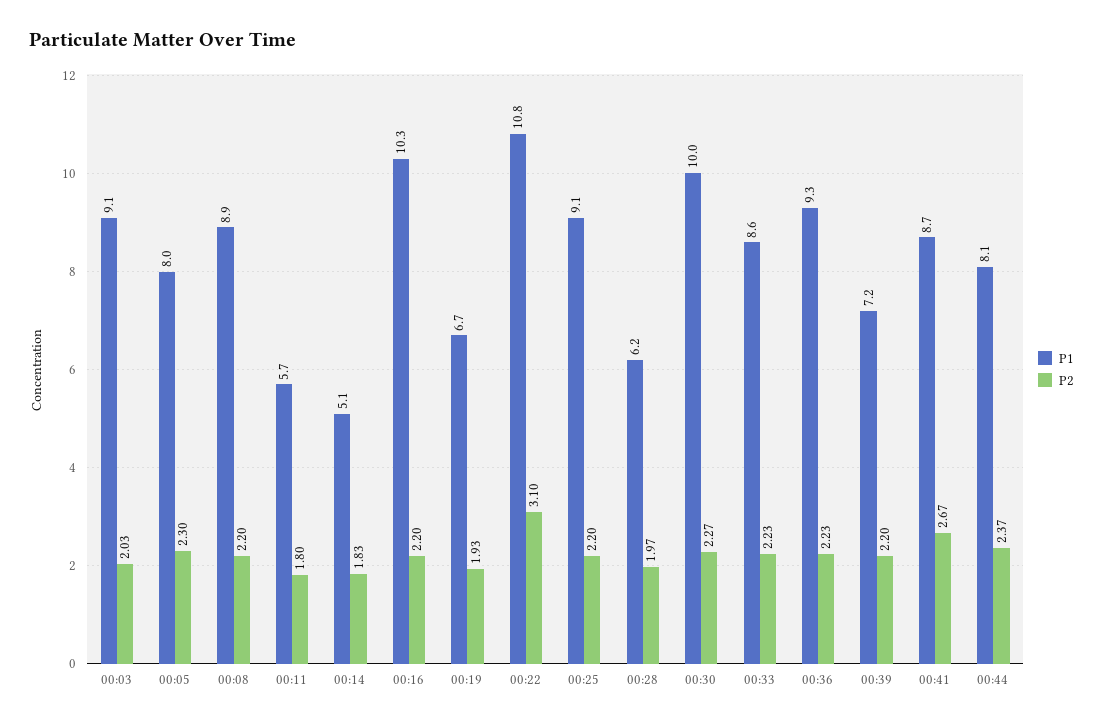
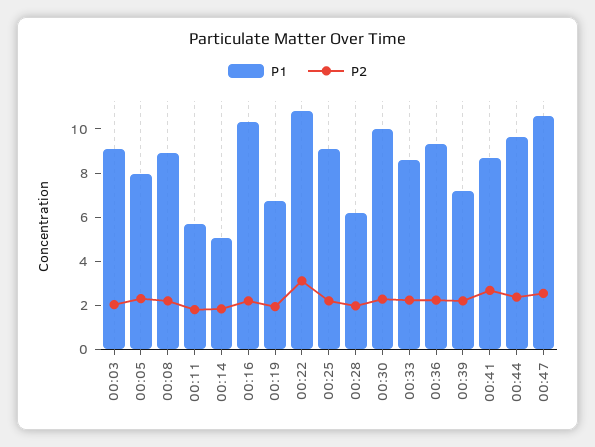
P1, 00:44: 8.1 -> 9.5
P1, 00:47: none -> 10.5
P2, 00:47: none -> 2.5

